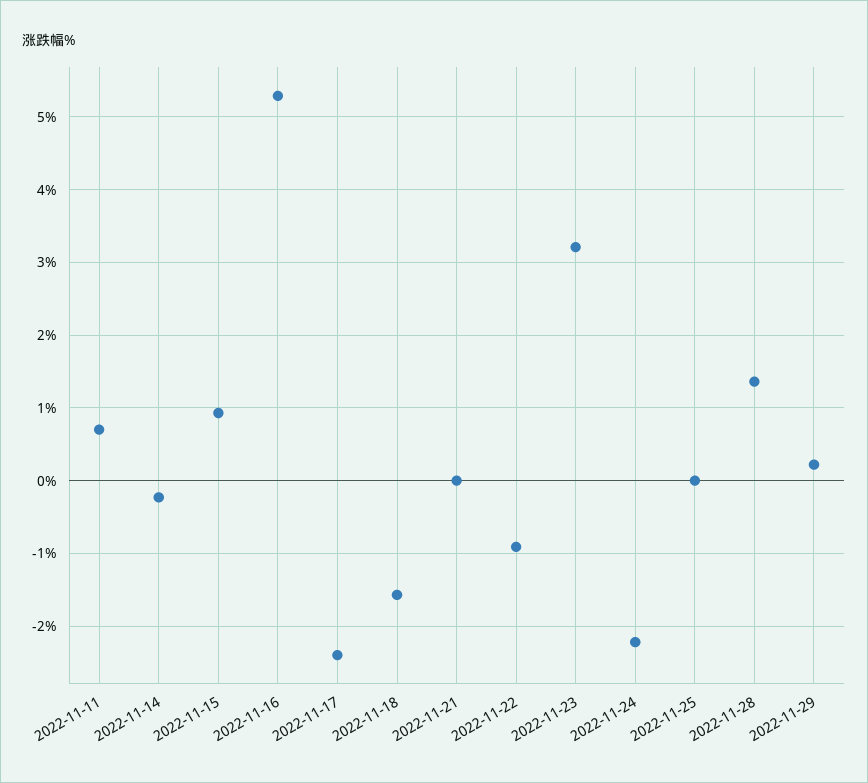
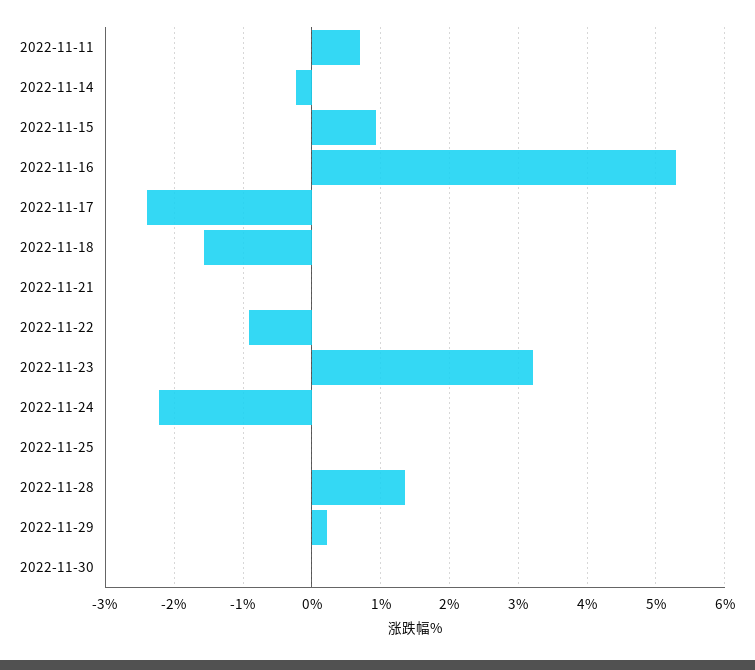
2022-11-30: none -> 0

